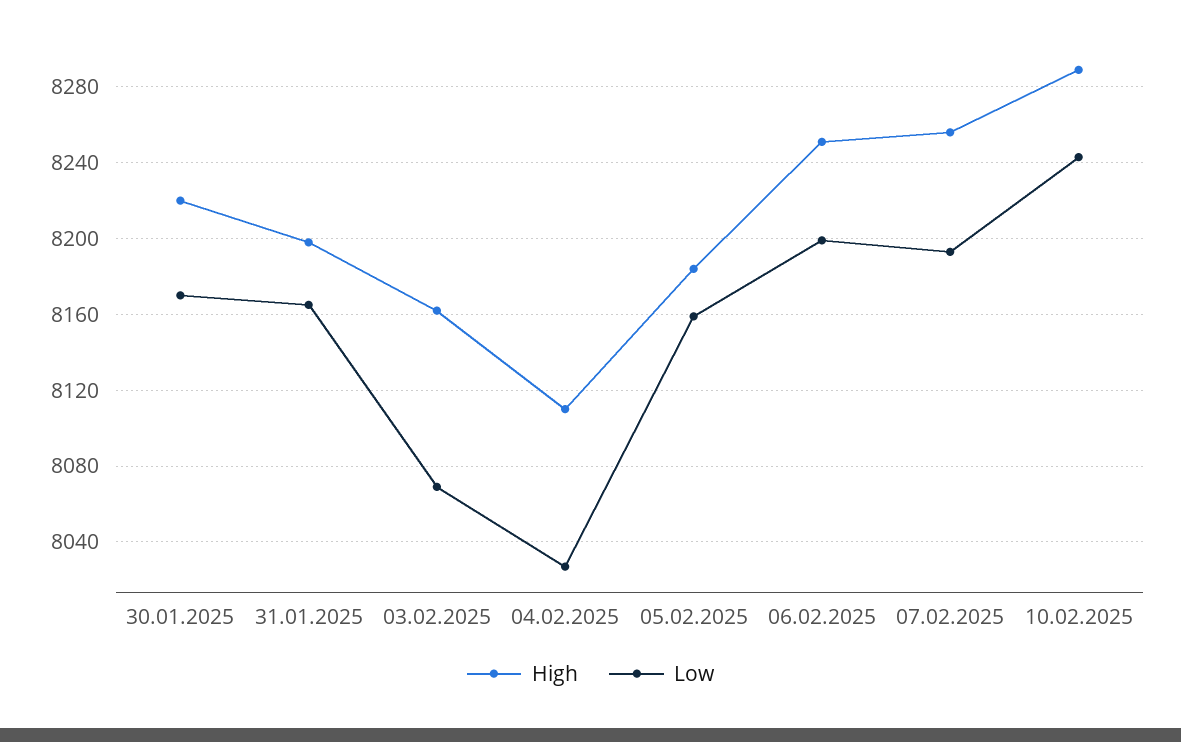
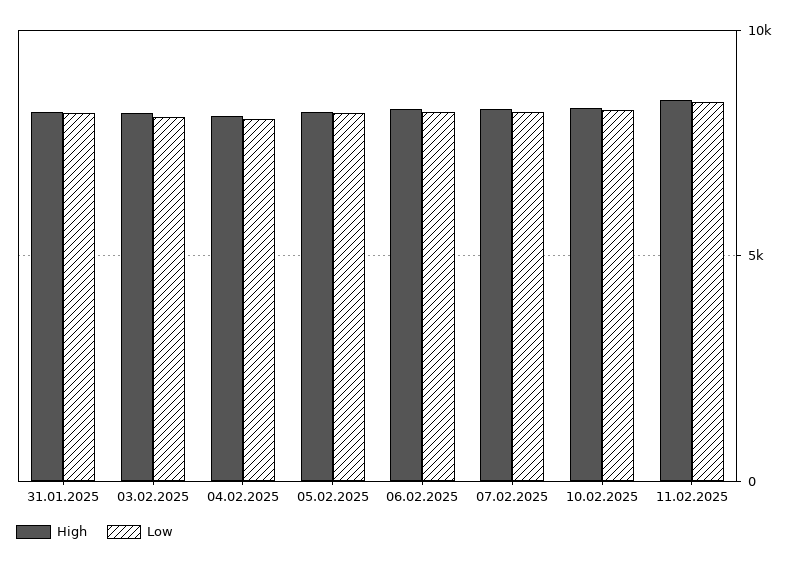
High, 30.01.2025: 8220 -> none
Low, 30.01.2025: 8170 -> none
High, 11.02.2025: none -> 8500
Low, 11.02.2025: none -> 8500

